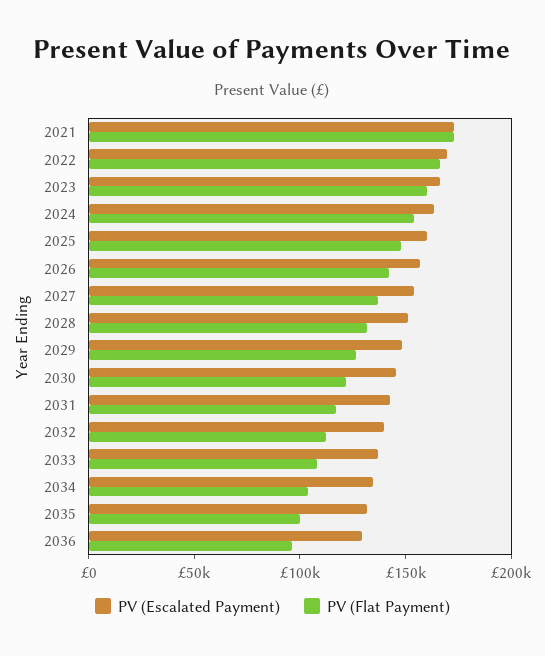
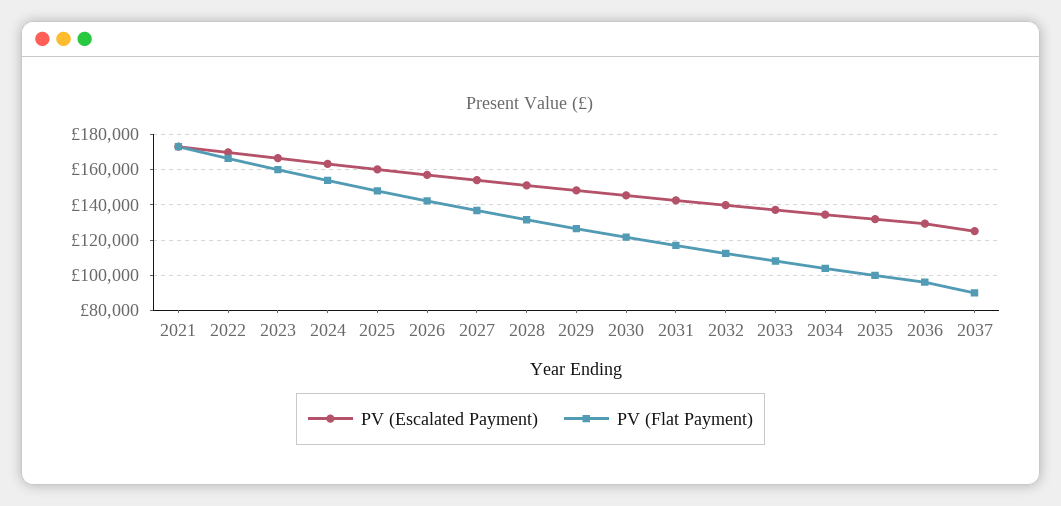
PV (Escalated Payment), 2037: none -> 125000
PV (Flat Payment), 2037: none -> 90000

